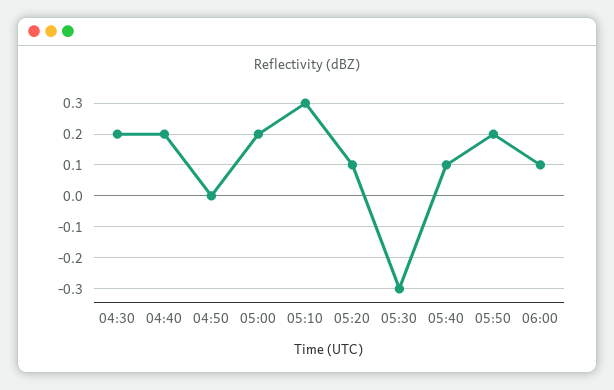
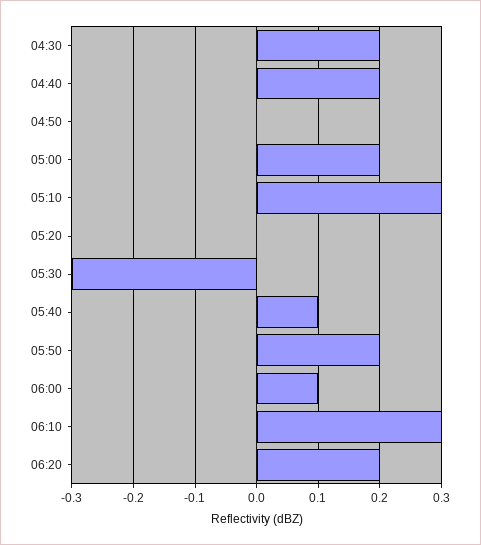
05:20: 0.1 -> 0
06:10: none -> 0.3
06:20: none -> 0.2

